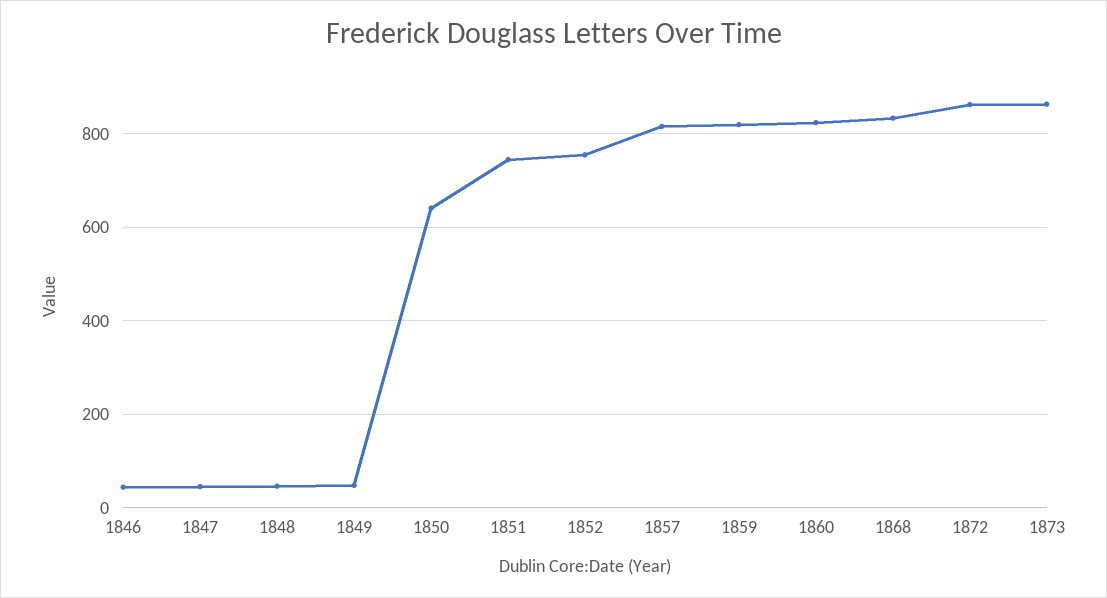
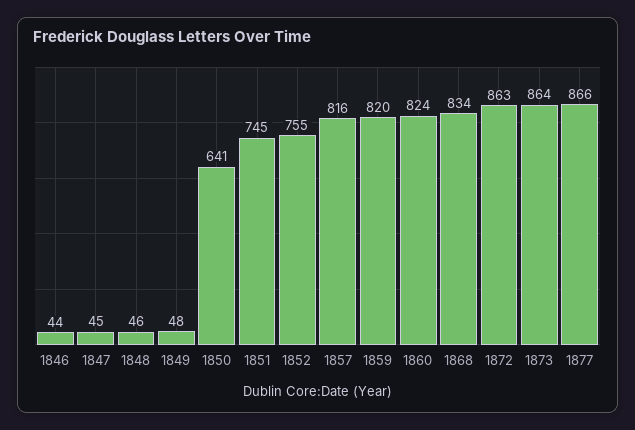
1877: none -> 866

